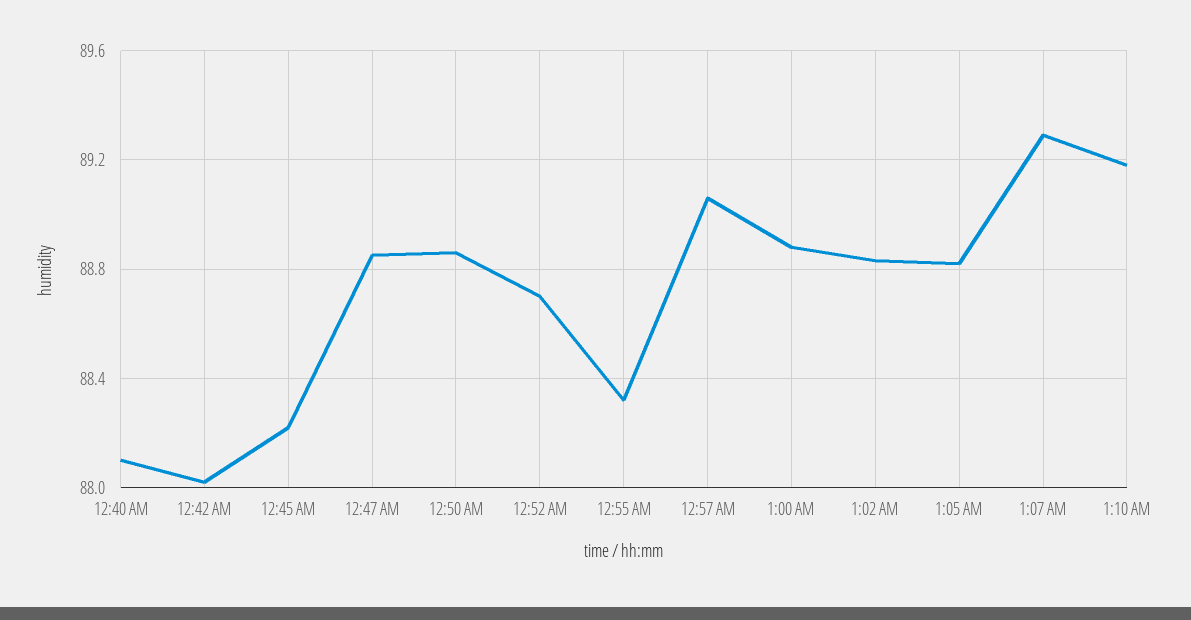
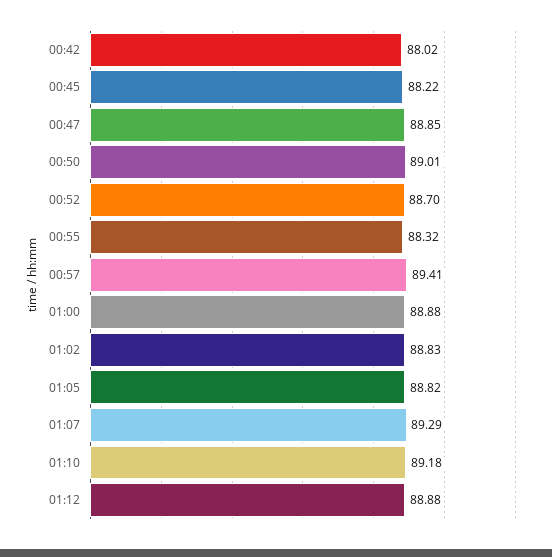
12:40 AM: 88.1 -> none
12:50 AM: 88.85 -> 89.01
12:57 AM: 89.05 -> 89.41
01:12: none -> 88.88

